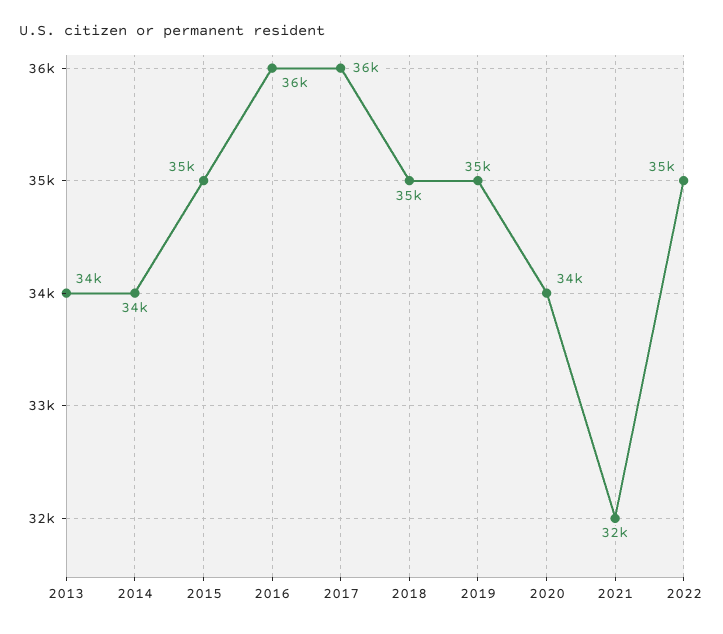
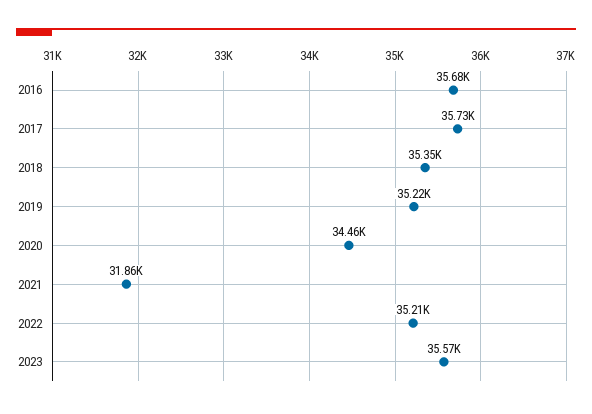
2013: 34000 -> none
2014: 34000 -> none
2015: 35000 -> none
2023: none -> 35570

